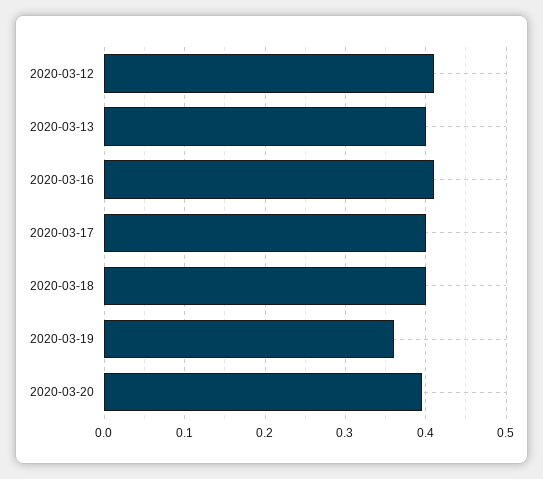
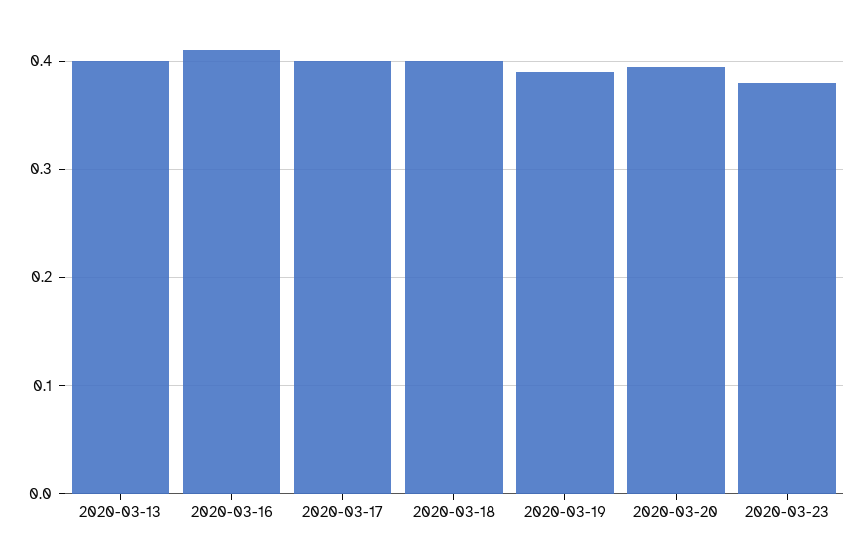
2020-03-12: 0.41 -> none
2020-03-19: 0.36 -> 0.39
2020-03-23: none -> 0.38

